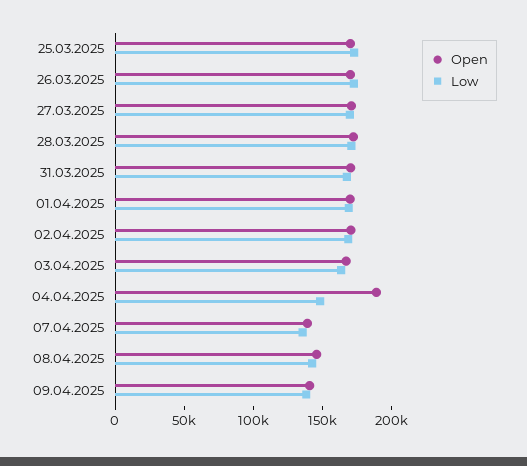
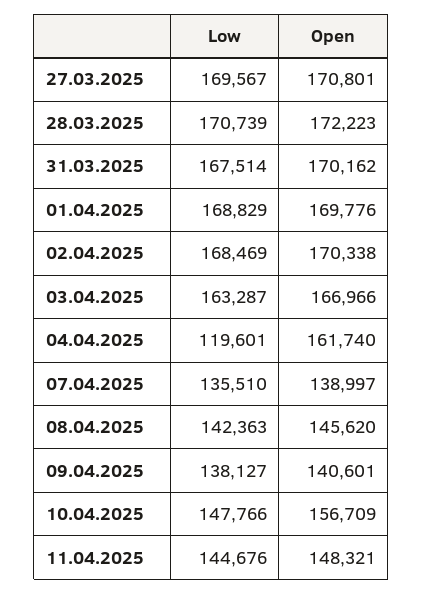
Open, 25.03.2025: 170000 -> none
Low, 25.03.2025: 170000 -> none
Open, 26.03.2025: 170000 -> none
Low, 26.03.2025: 170000 -> none
Open, 04.04.2025: 190000 -> 161740
Low, 04.04.2025: 150000 -> 119601
Low, 10.04.2025: none -> 147766
Open, 10.04.2025: none -> 156709
Low, 11.04.2025: none -> 144676
Open, 11.04.2025: none -> 148321

